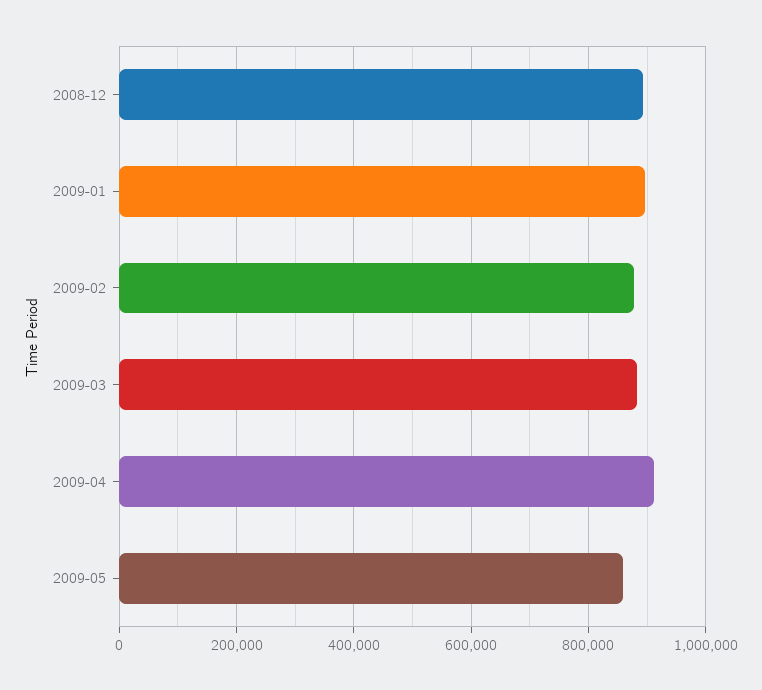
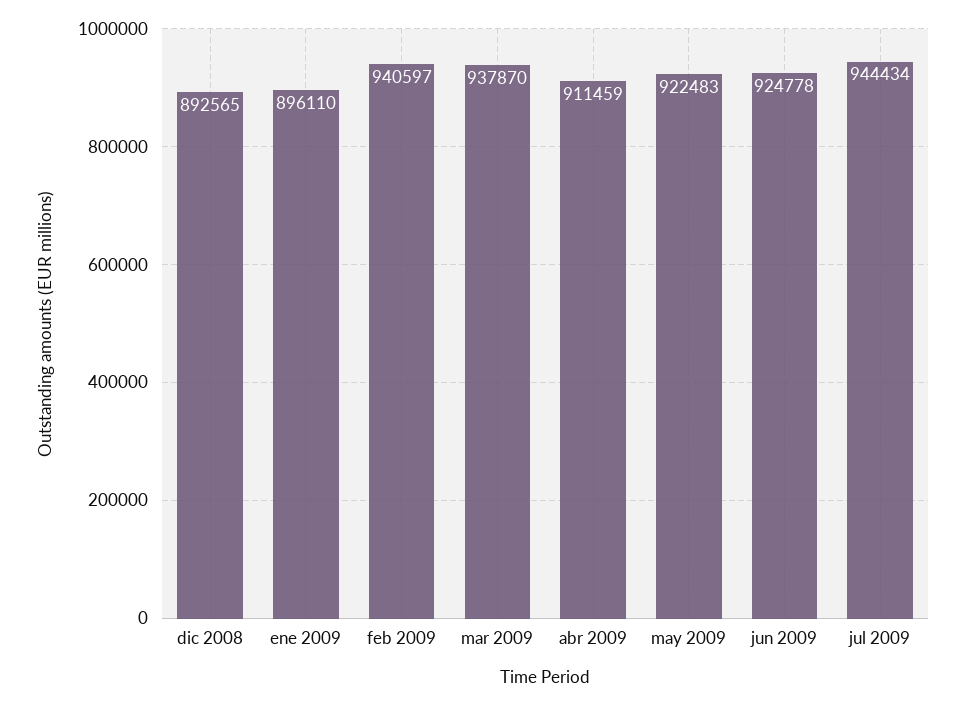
2009-02: 880000 -> 940597
2009-03: 880000 -> 937870
2009-05: 860000 -> 922483
jun 2009: none -> 924778
jul 2009: none -> 944434

